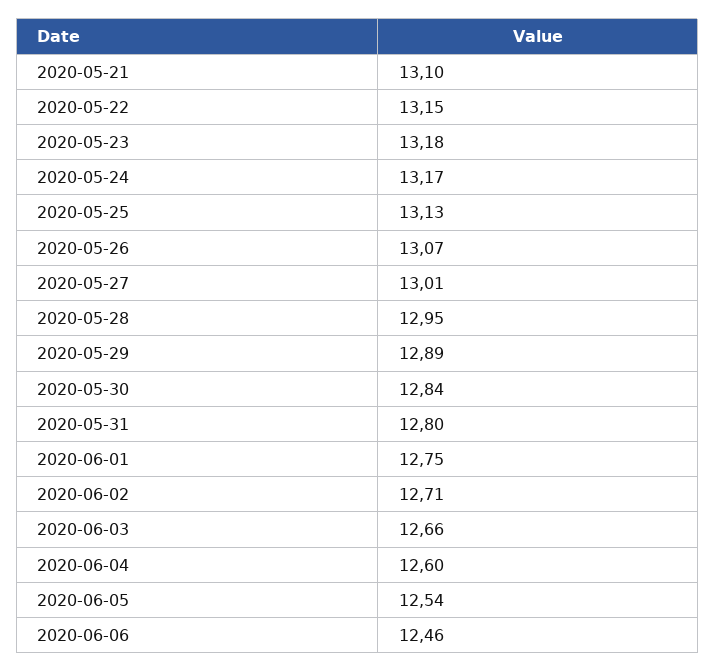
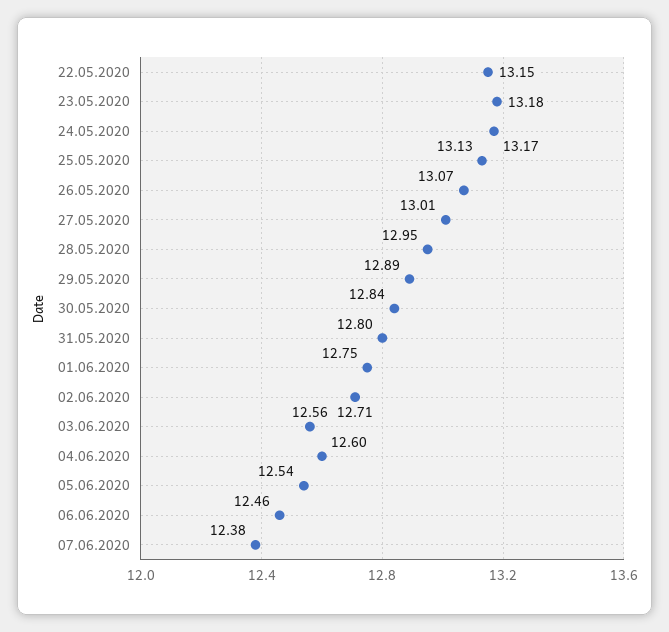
2020-05-21: 13.1 -> none
2020-06-03: 12.66 -> 12.56
07.06.2020: none -> 12.38

